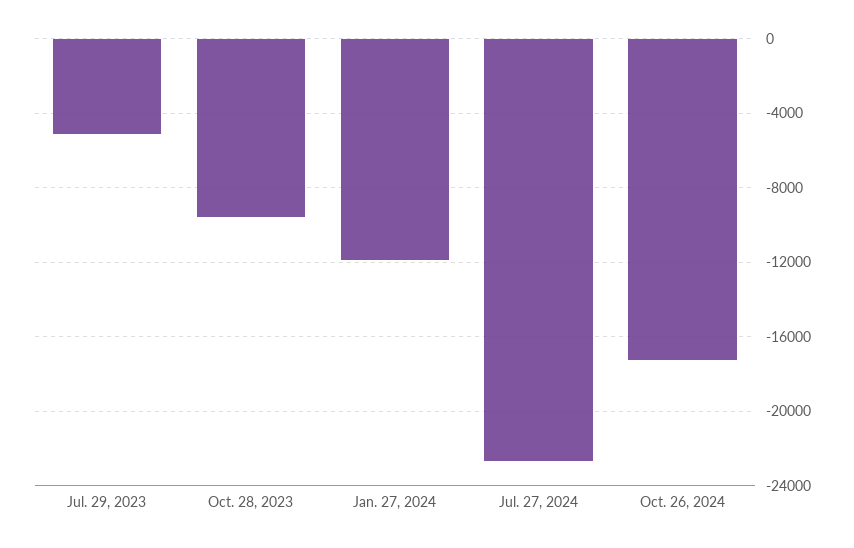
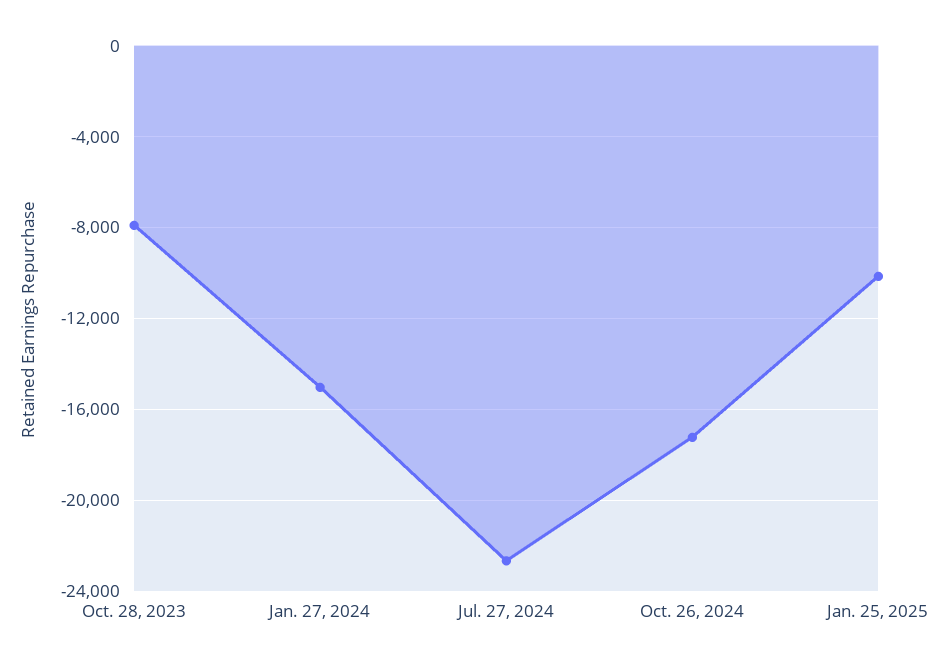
Jul. 29, 2023: -5000 -> none
Oct. 28, 2023: -9500 -> -8000
Jan. 27, 2024: -12000 -> -15000
Jan. 25, 2025: none -> -10000

